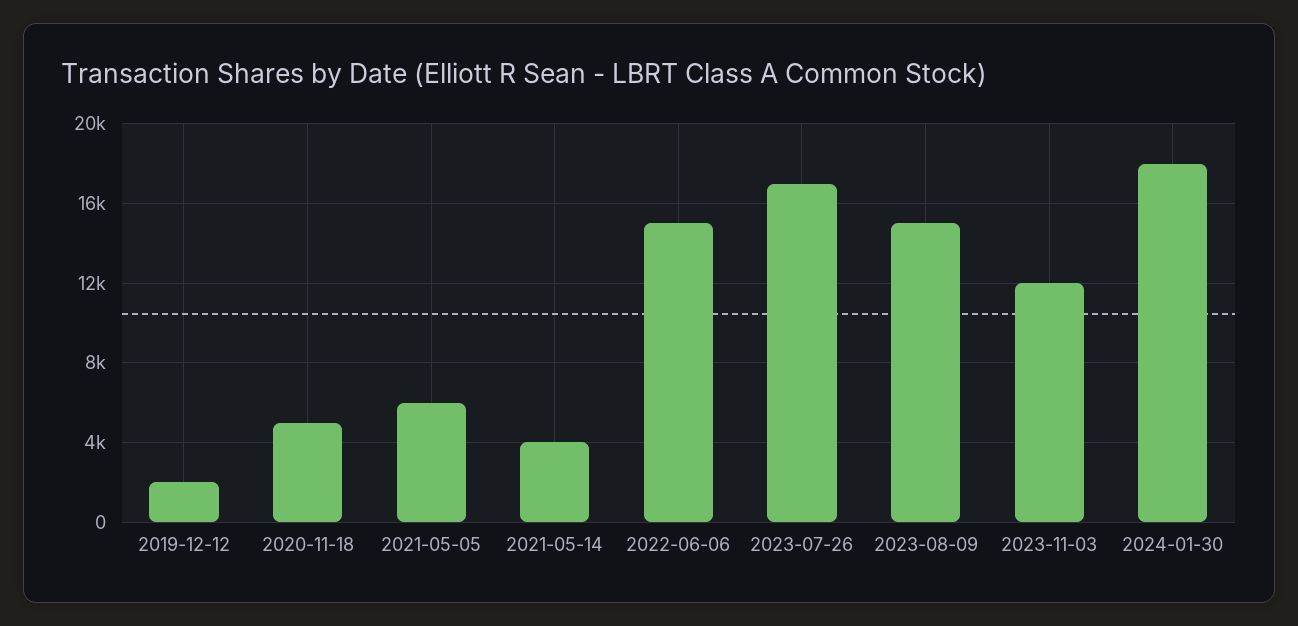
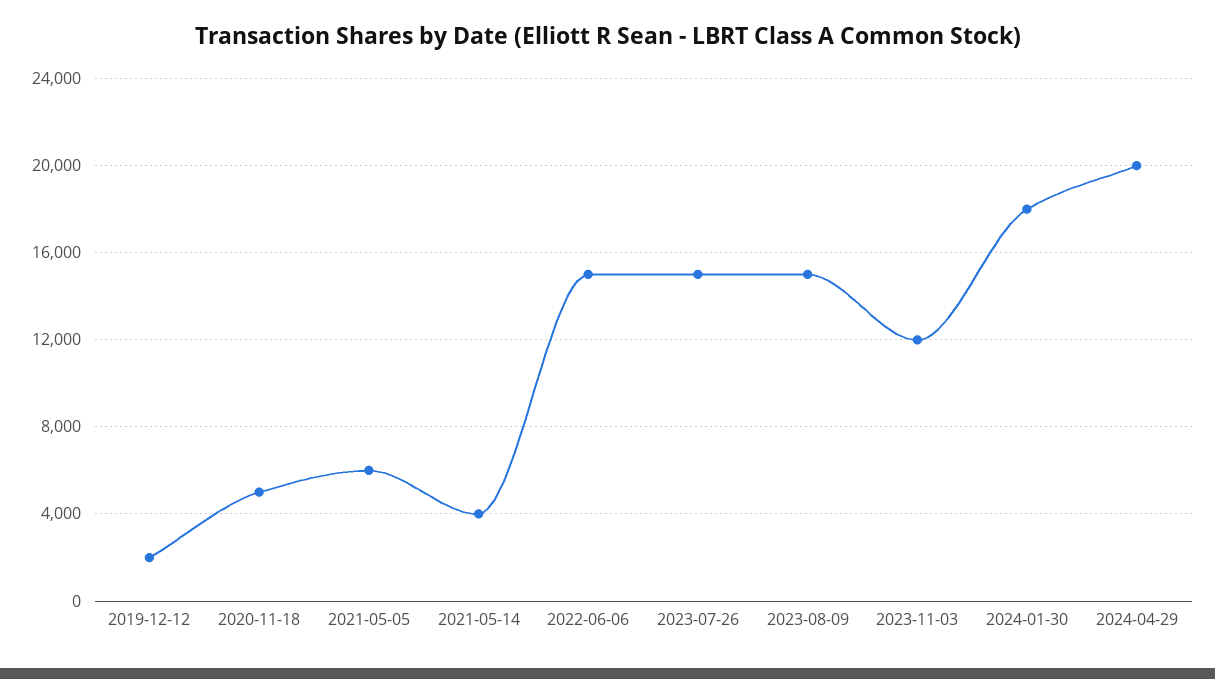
2023-07-26: 17000 -> 15000
2024-04-29: none -> 20000

